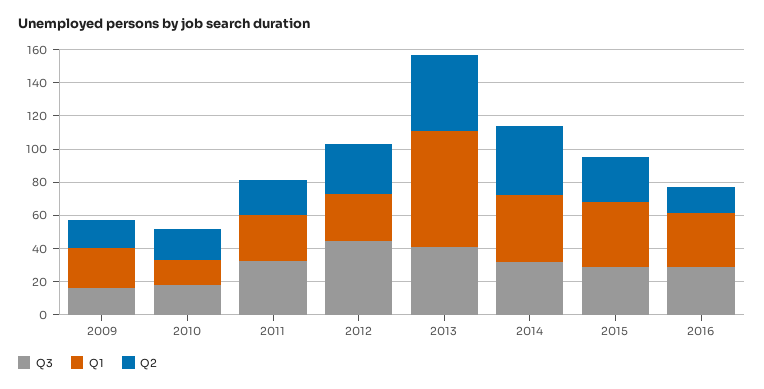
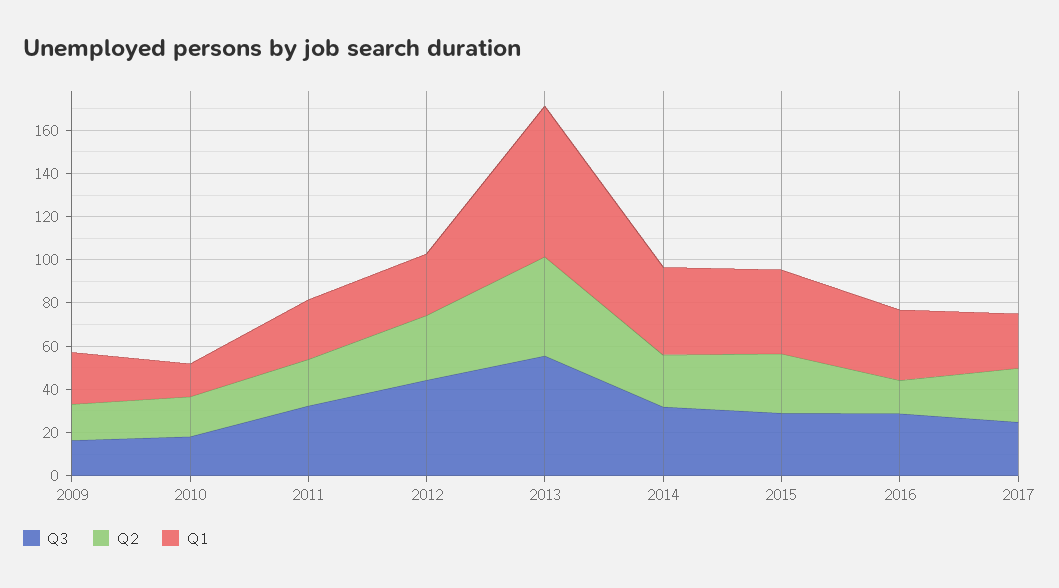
Q3, 2013: 40 -> 55
Q2, 2014: 40 -> 25
Q3, 2017: none -> 25
Q2, 2017: none -> 25
Q1, 2017: none -> 25

